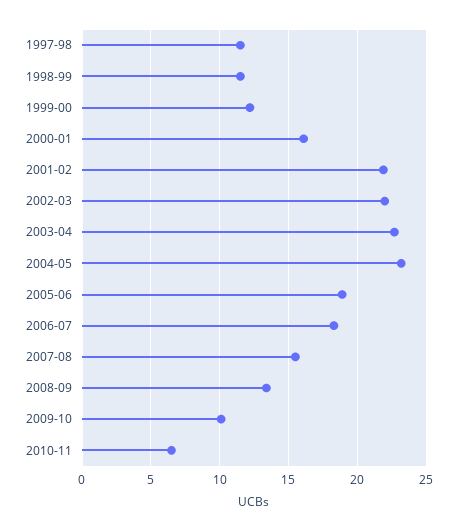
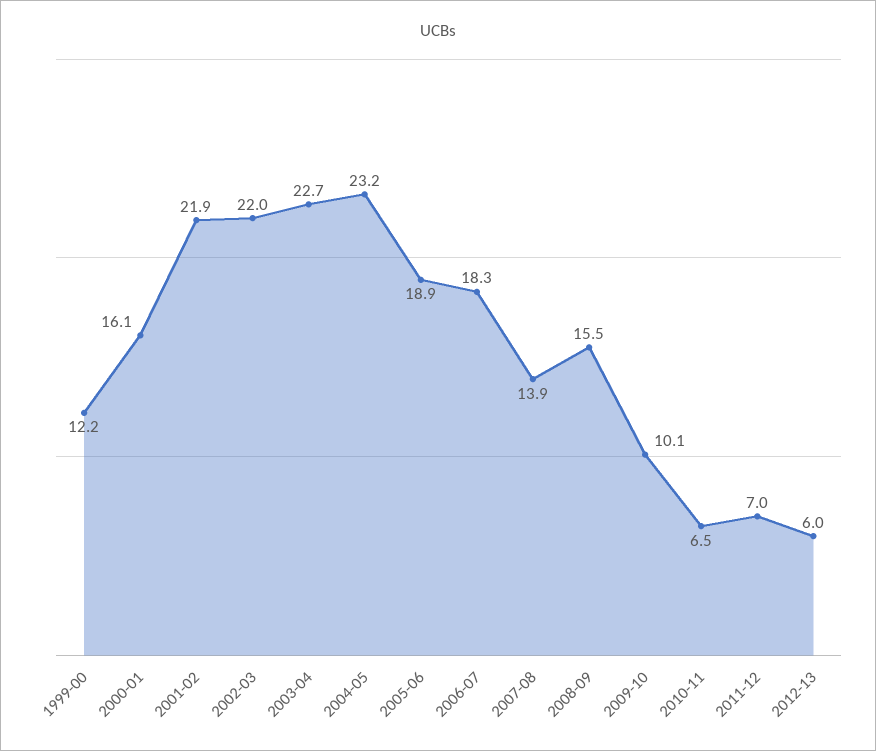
1997-98: 11.5 -> none
1998-99: 11.5 -> none
2007-08: 15.5 -> 13.9
2008-09: 13.5 -> 15.5
2011-12: none -> 7
2012-13: none -> 6

